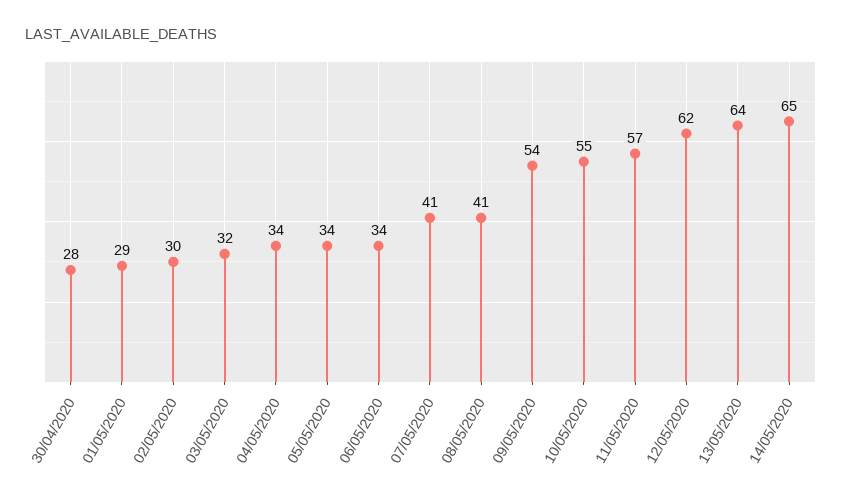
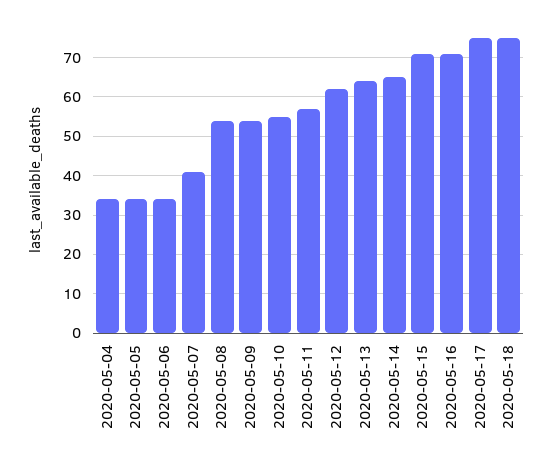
30/04/2020: 28 -> none
01/05/2020: 29 -> none
02/05/2020: 30 -> none
03/05/2020: 32 -> none
08/05/2020: 41 -> 55
2020-05-15: none -> 70
2020-05-16: none -> 70
2020-05-17: none -> 75
2020-05-18: none -> 75

